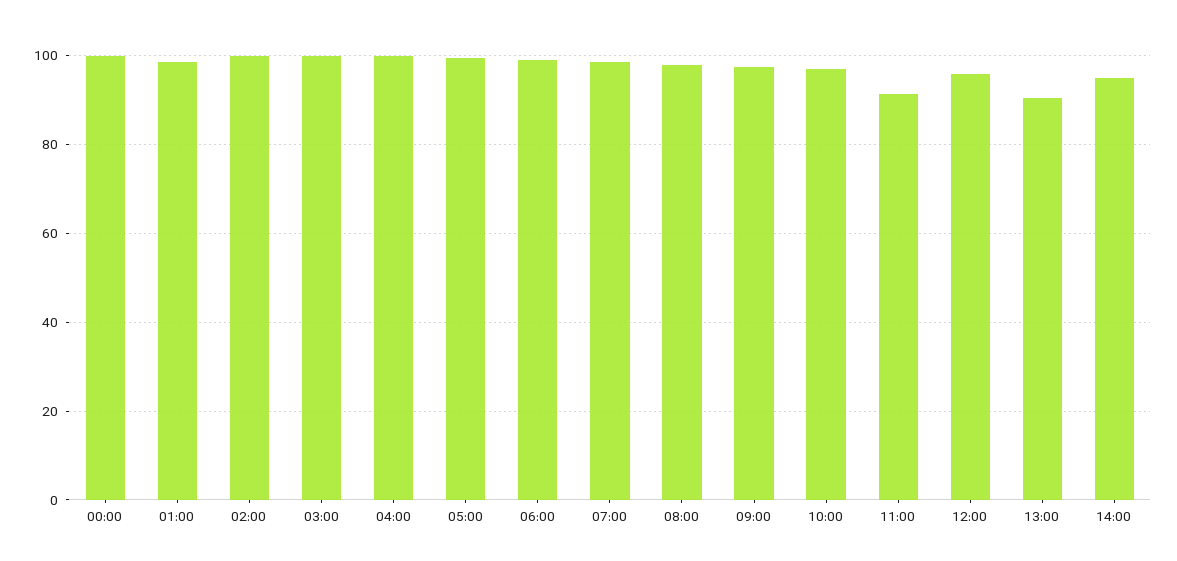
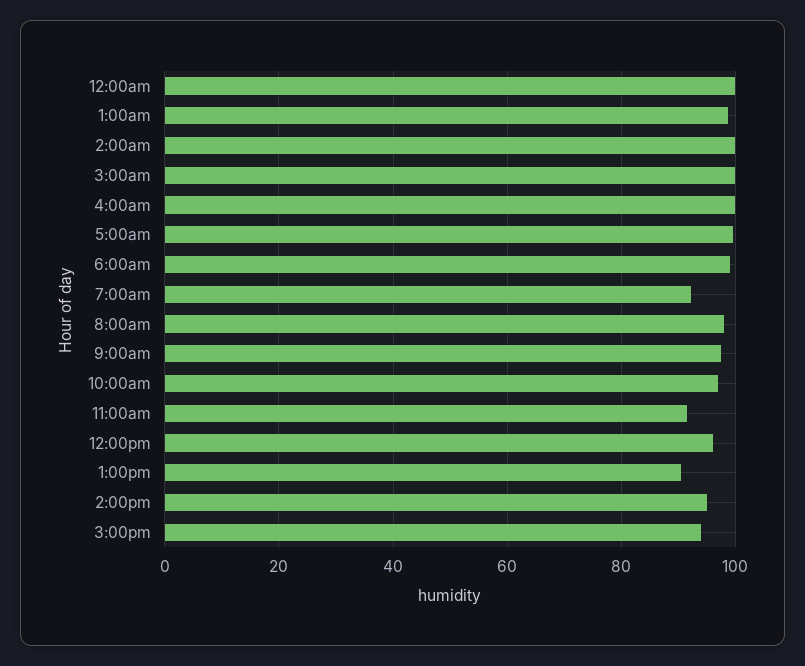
07:00: 98 -> 92
3:00pm: none -> 94

